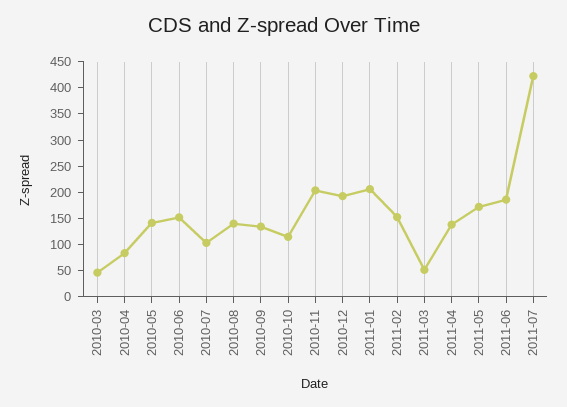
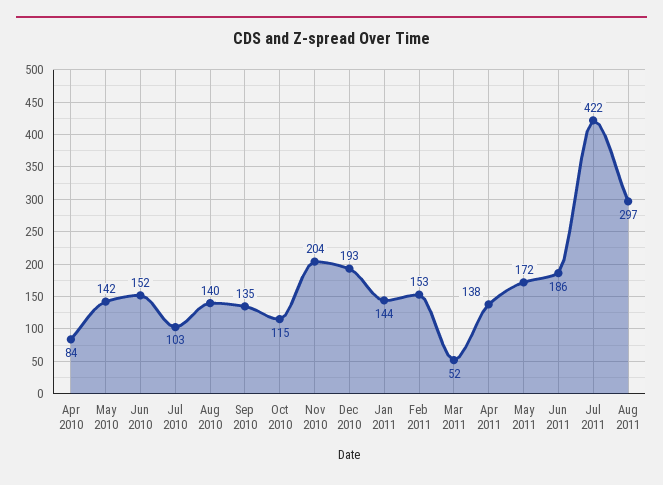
2010-03: 50 -> none
2011-01: 200 -> 144
Aug 2011: none -> 297

